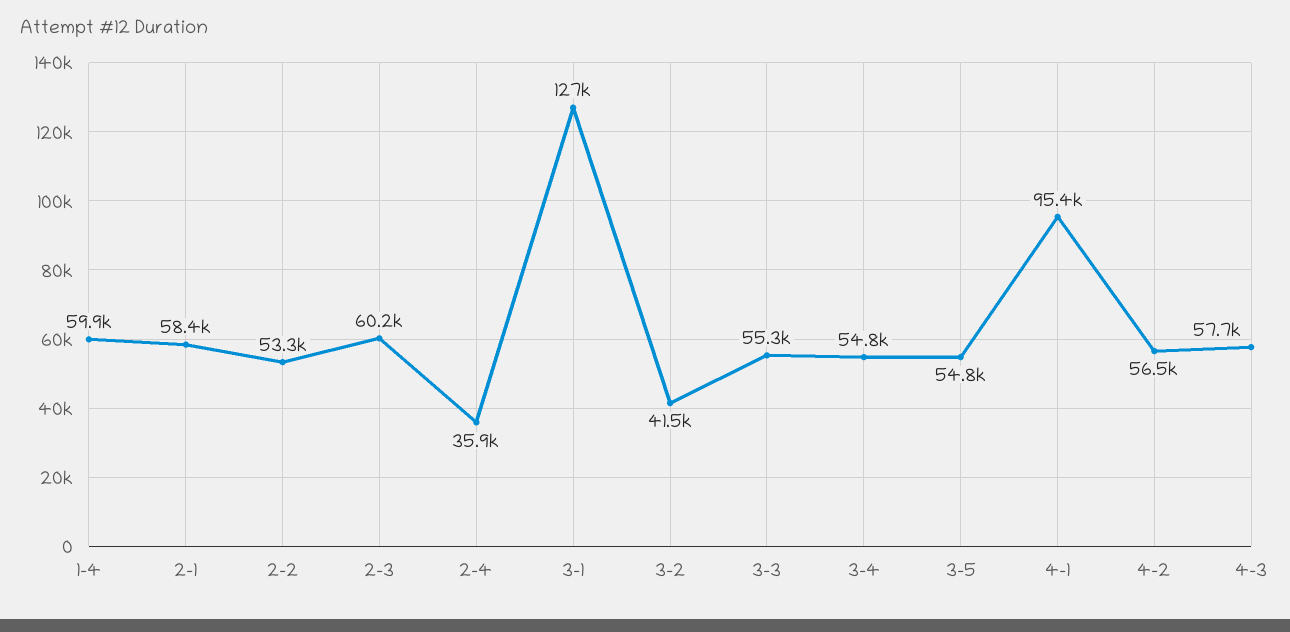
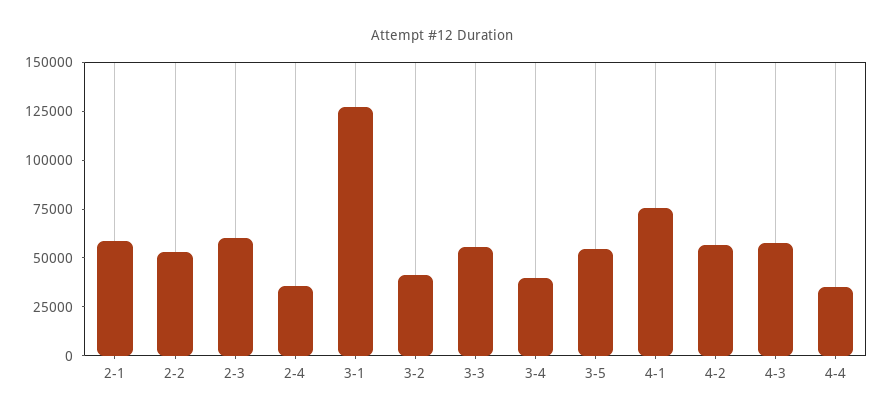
1-4: 59900 -> none
3-4: 54800 -> 40000
4-1: 95400 -> 75000
4-4: none -> 35000

